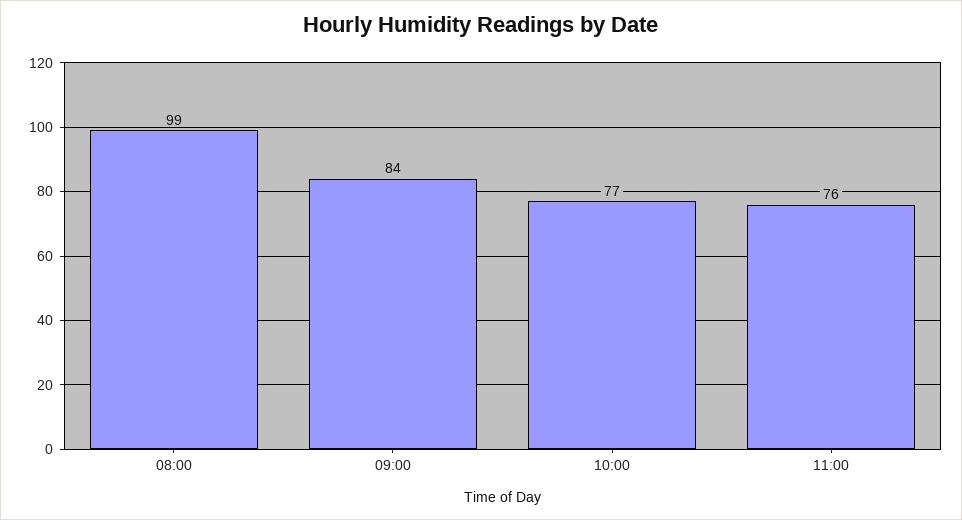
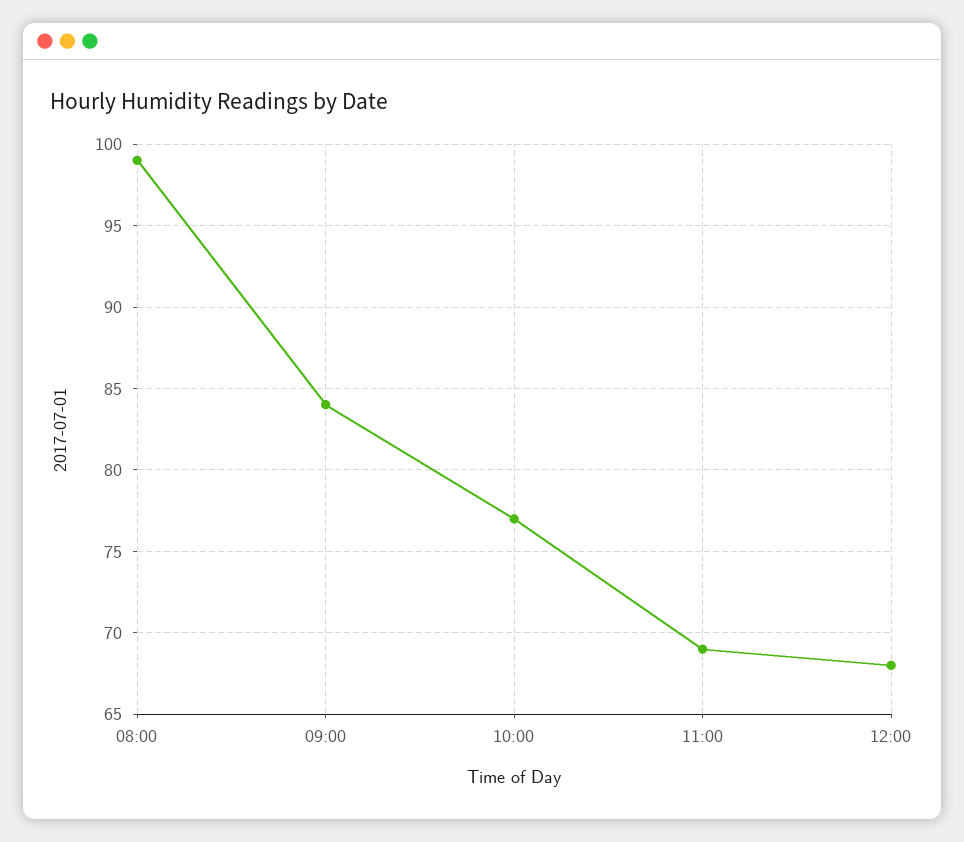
11:00: 76 -> 69
12:00: none -> 68

